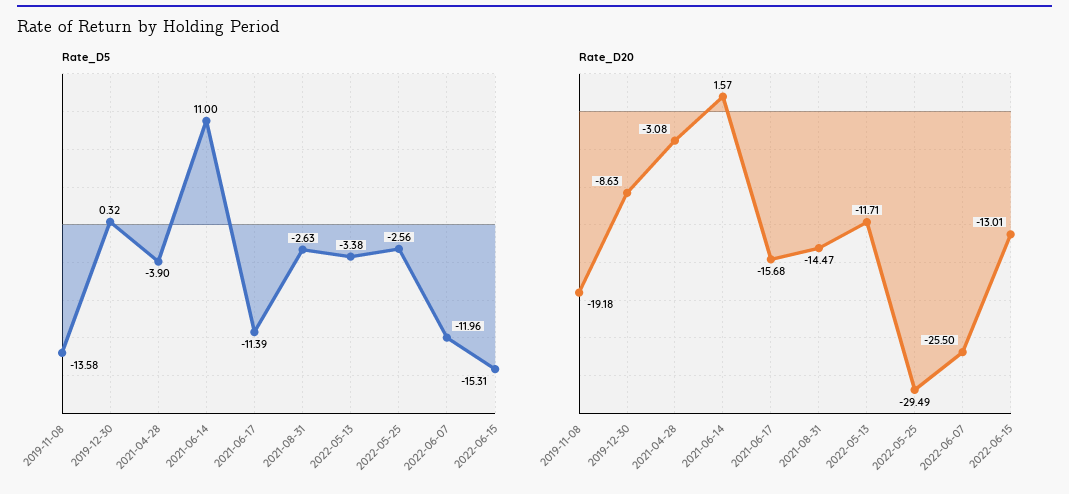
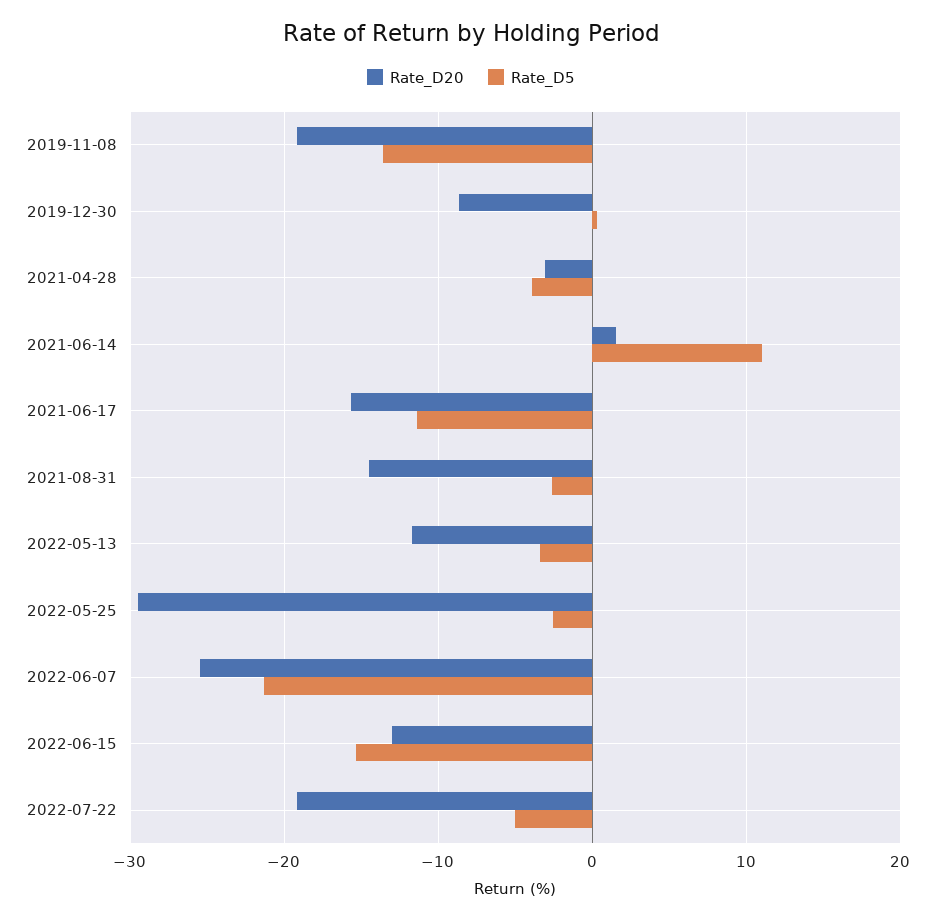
Rate_D5, 2022-06-07: -11.96 -> -21
Rate_D20, 2022-07-22: none -> -19
Rate_D5, 2022-07-22: none -> -5

